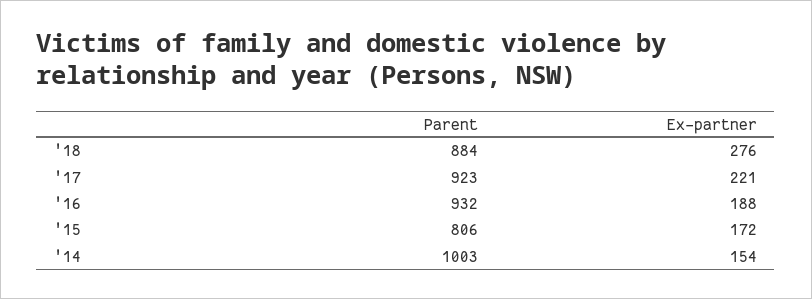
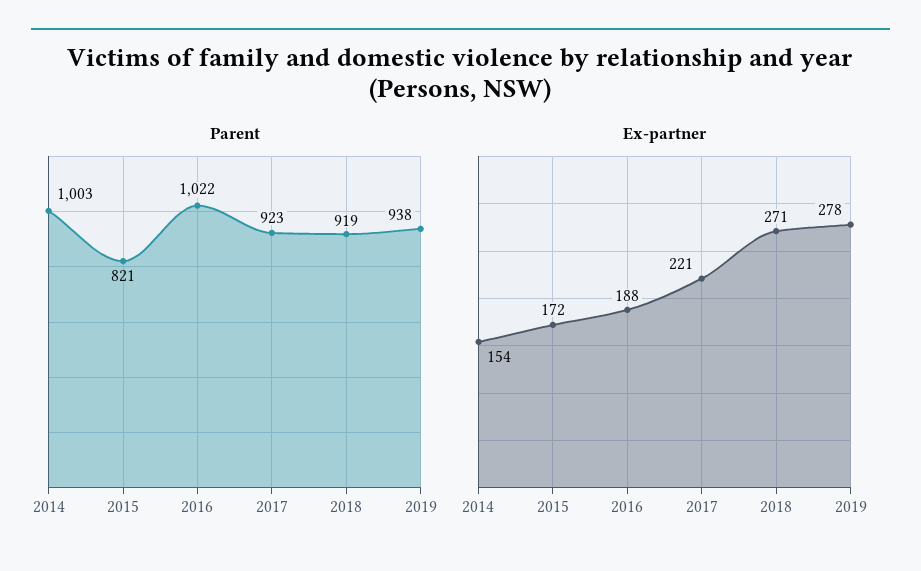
Parent, '18: 884 -> 919
Ex-partner, '18: 276 -> 271
Parent, '16: 932 -> 1022
Parent, '15: 806 -> 821
Parent, 2019: none -> 938
Ex-partner, 2019: none -> 278

